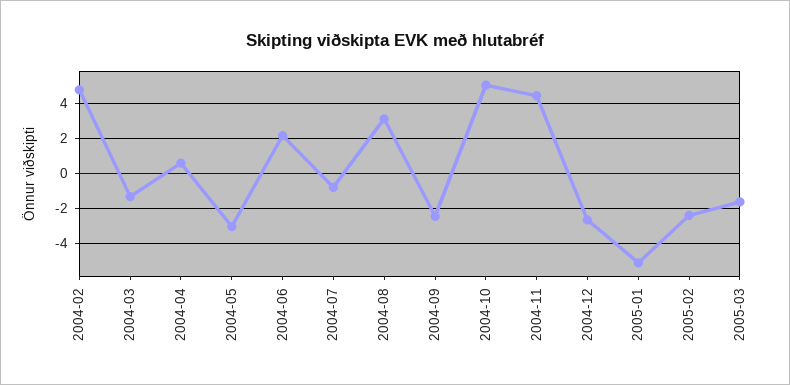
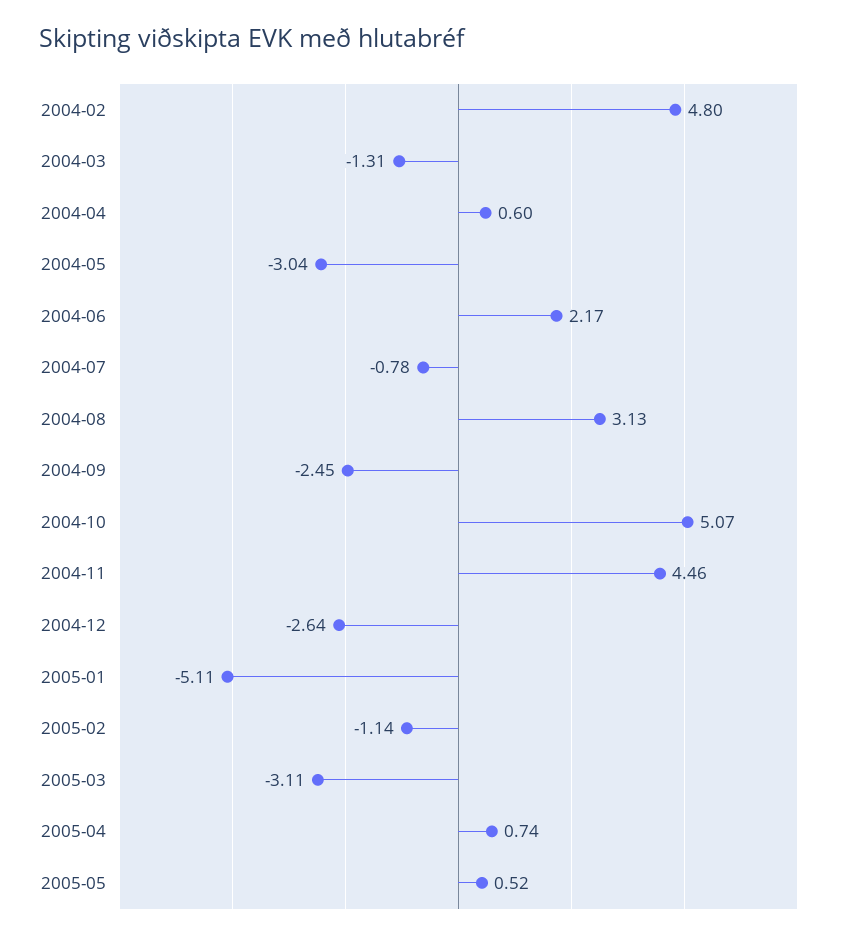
2005-02: -2.5 -> -1.14
2005-03: -1.5 -> -3.11
2005-04: none -> 0.74
2005-05: none -> 0.52

